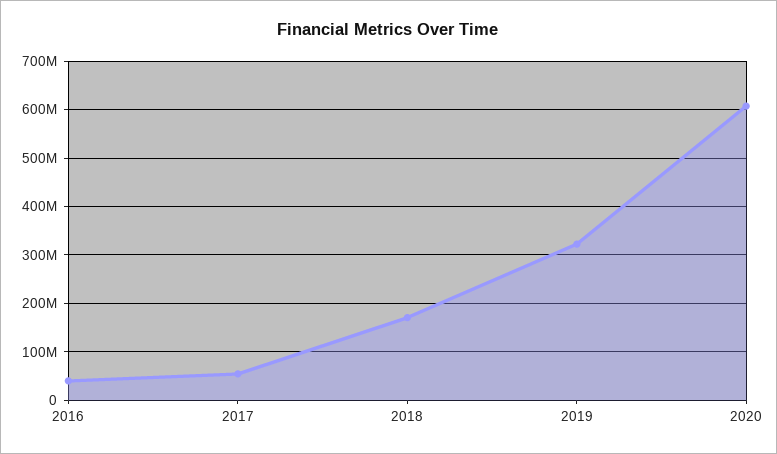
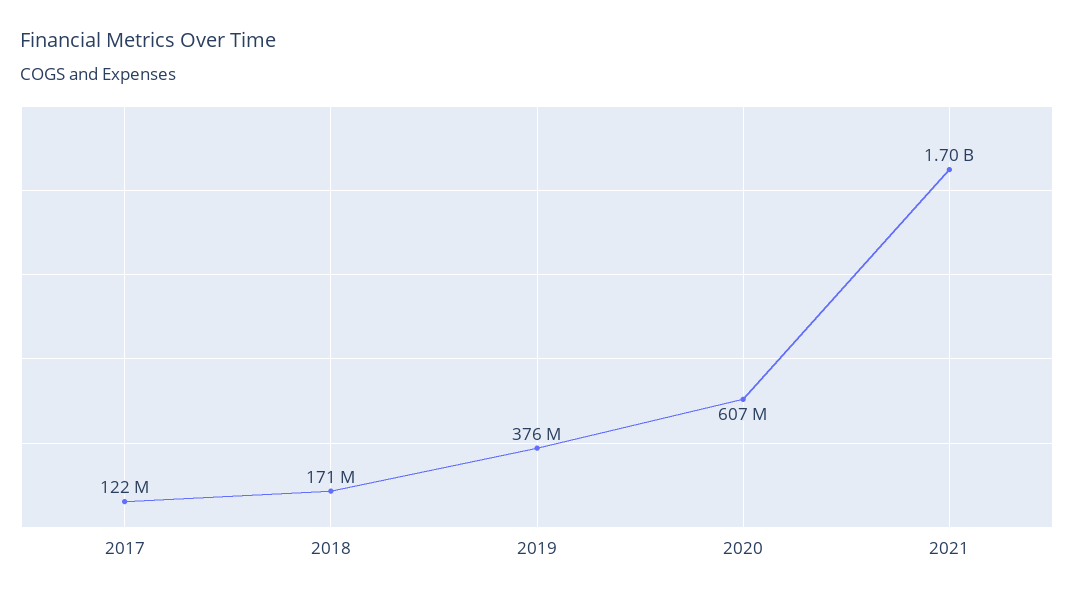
2016: 40000000 -> none
2017: 60000000 -> 122000000
2019: 320000000 -> 376000000
2021: none -> 1700000000

